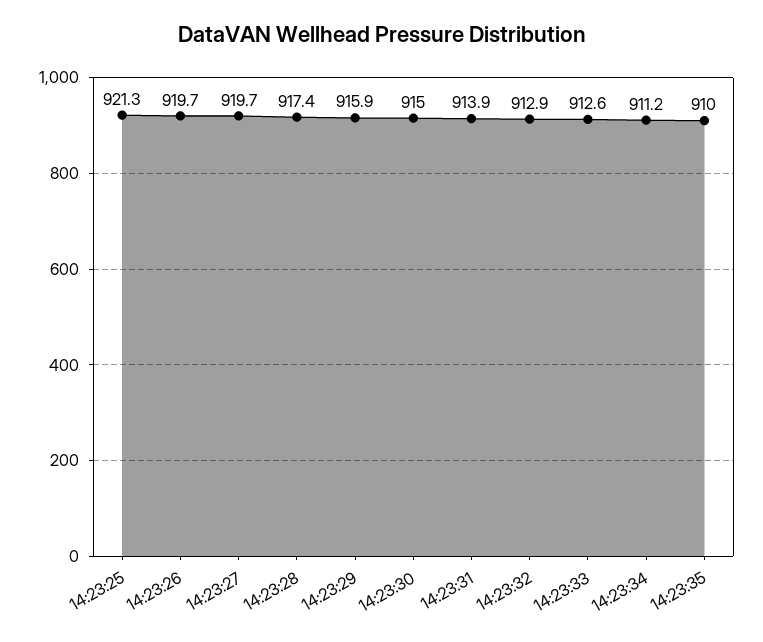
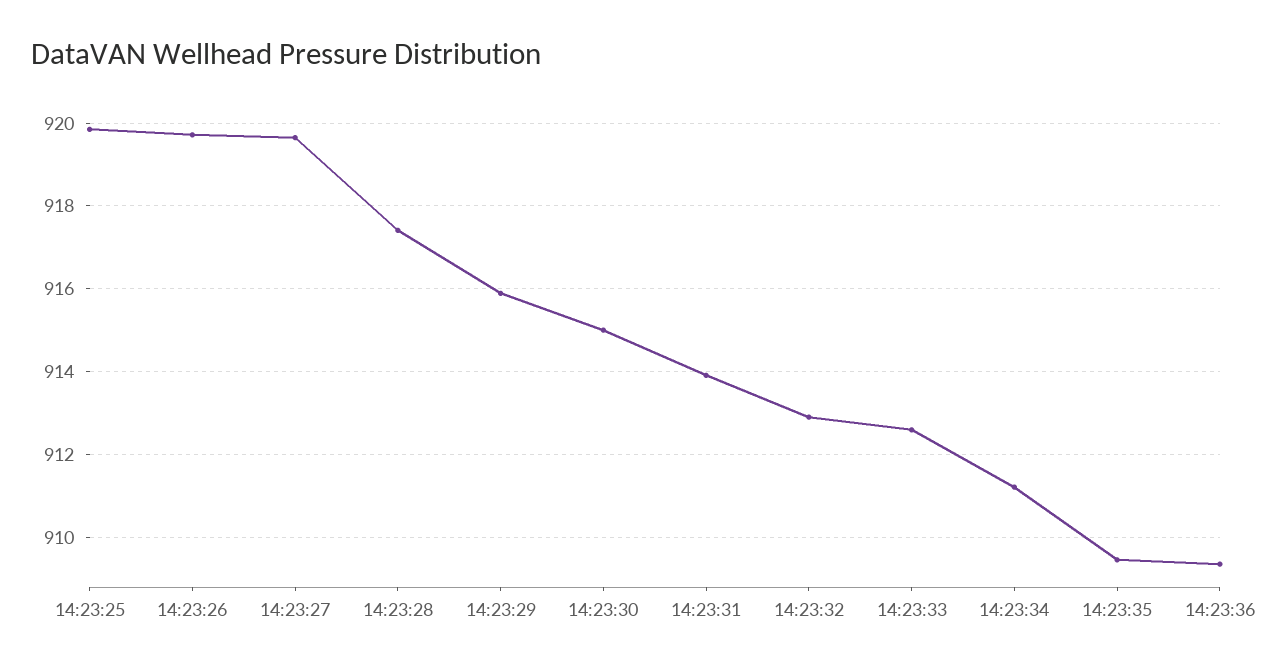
14:23:25: 921.3 -> 919.8
14:23:35: 910 -> 909.4
14:23:36: none -> 909.4

